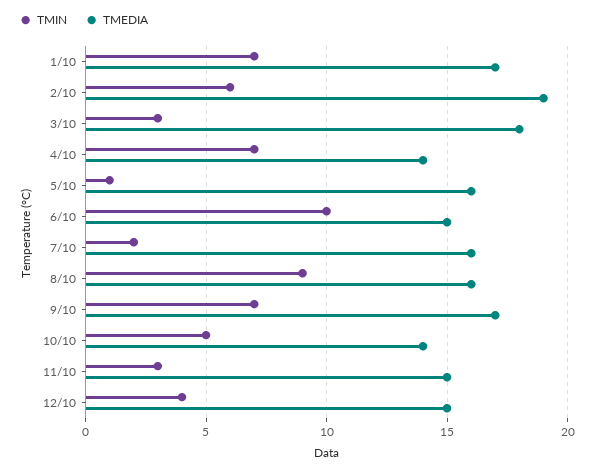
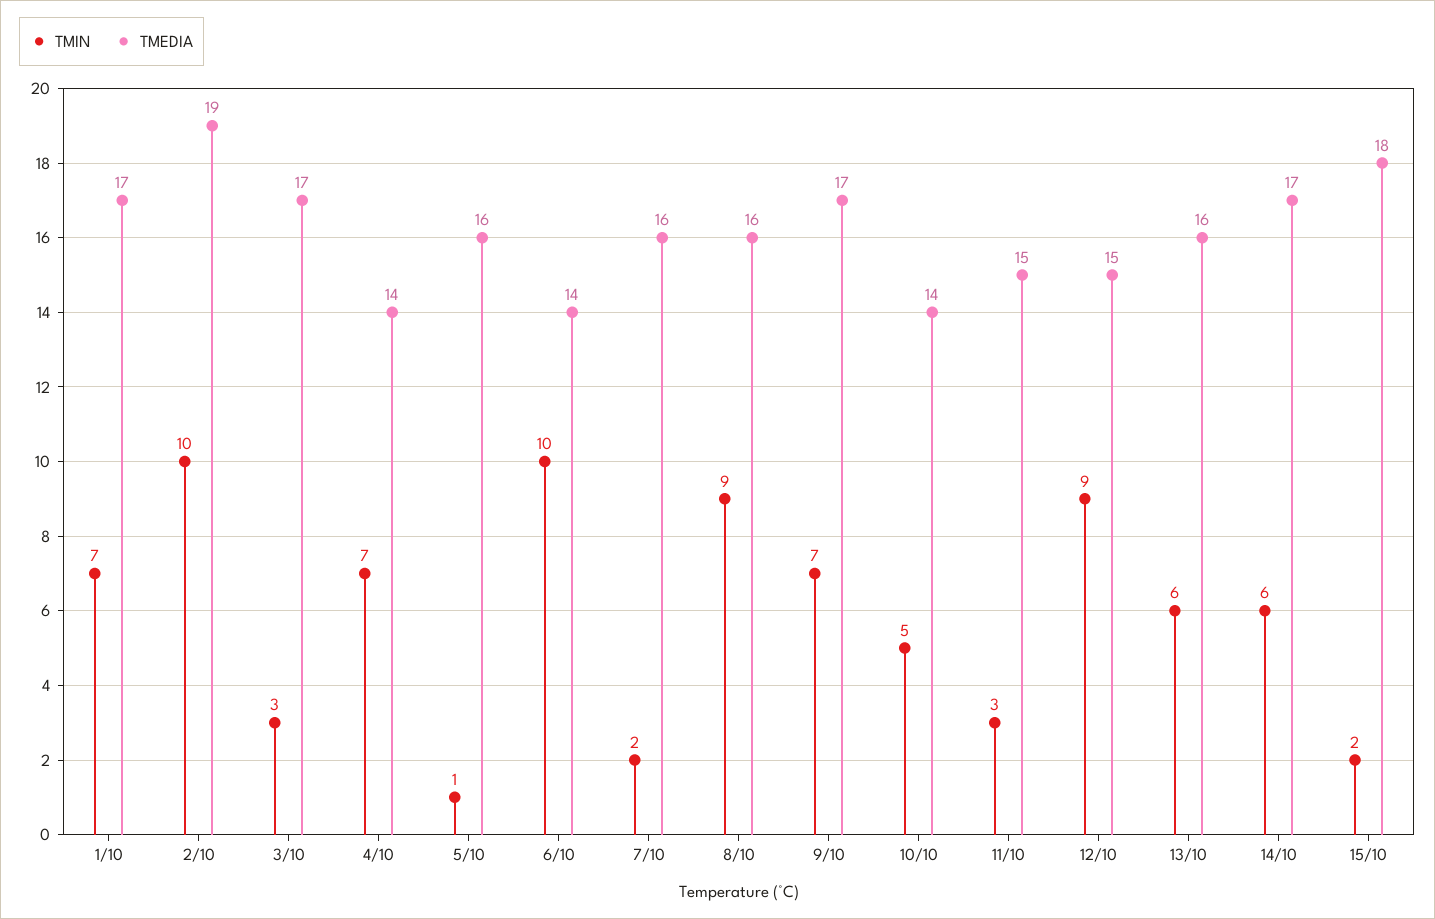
TMIN, 2/10: 6 -> 10
TMEDIA, 3/10: 18 -> 17
TMEDIA, 6/10: 15 -> 14
TMIN, 12/10: 4 -> 9
TMIN, 13/10: none -> 6
TMEDIA, 13/10: none -> 16
TMIN, 14/10: none -> 6
TMEDIA, 14/10: none -> 17
TMIN, 15/10: none -> 2
TMEDIA, 15/10: none -> 18

